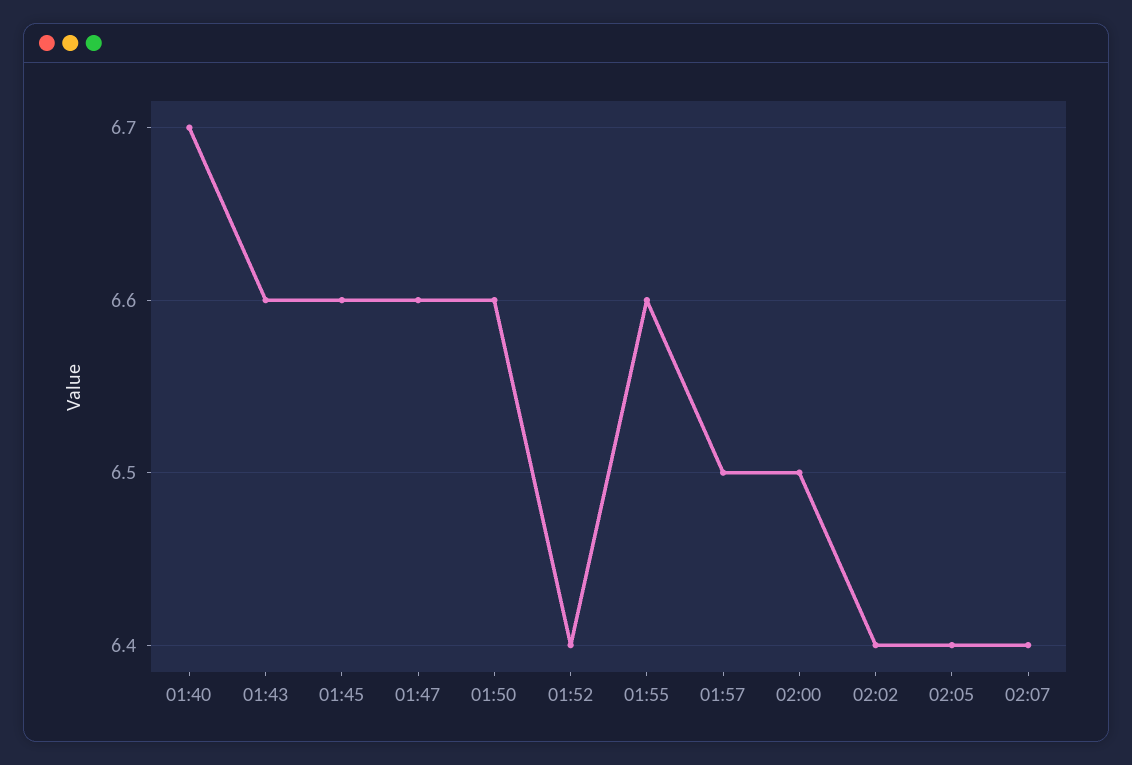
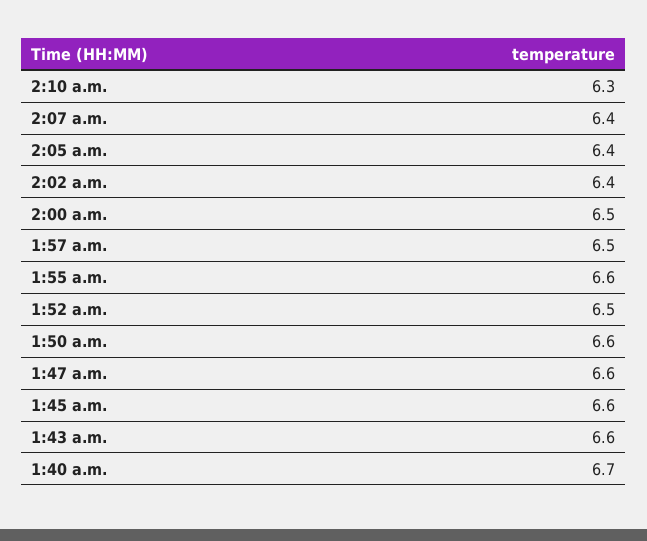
01:52: 6.4 -> 6.5
2:10 a.m.: none -> 6.3

